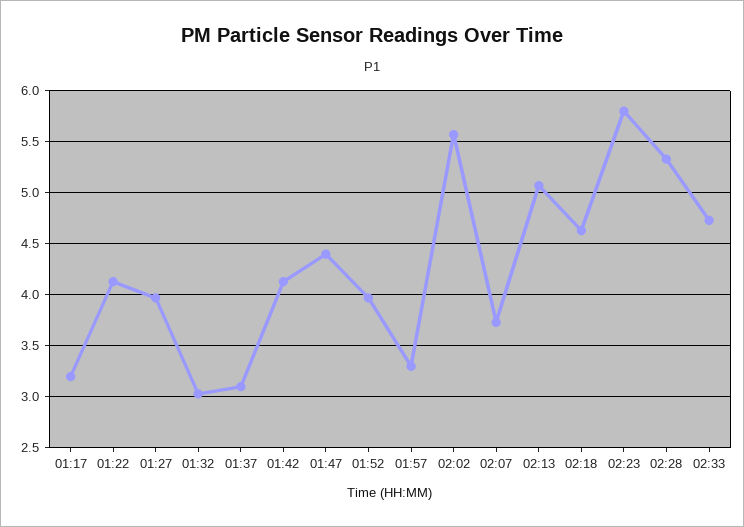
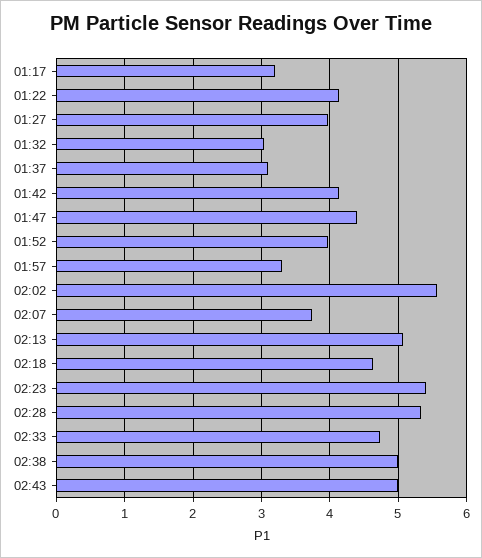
02:23: 5.8 -> 5.4
02:38: none -> 5
02:43: none -> 5

